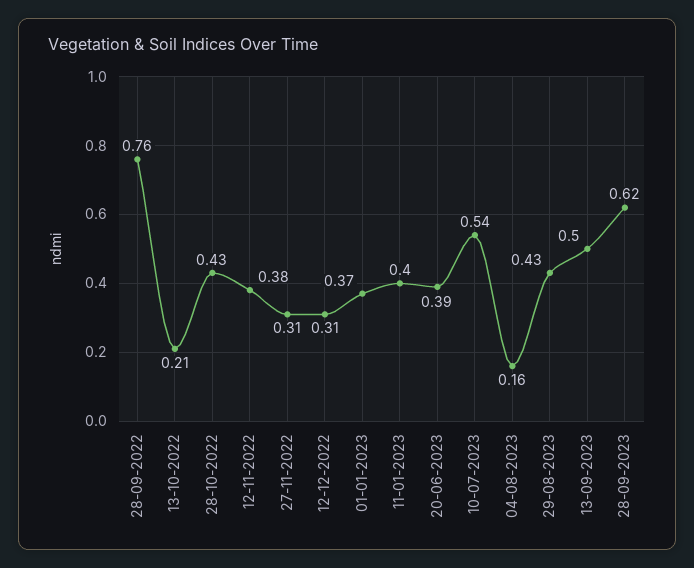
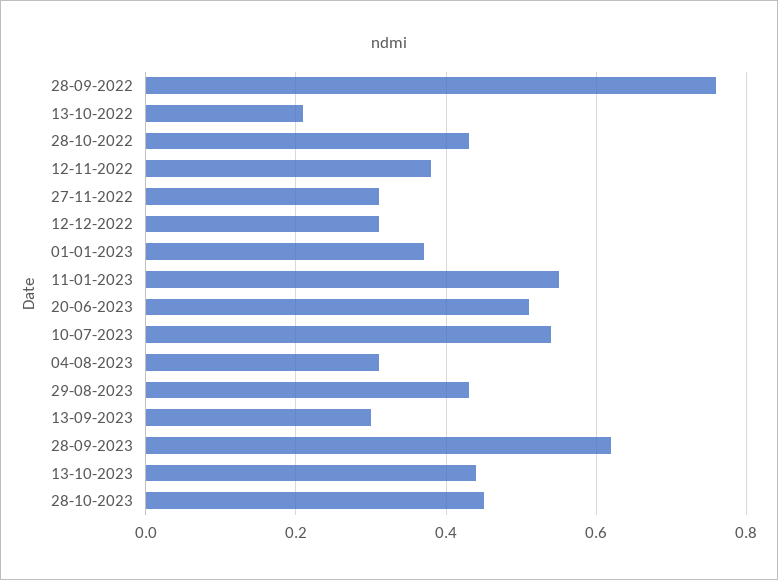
11-01-2023: 0.4 -> 0.55
20-06-2023: 0.39 -> 0.5
04-08-2023: 0.16 -> 0.3
13-09-2023: 0.5 -> 0.3
13-10-2023: none -> 0.45
28-10-2023: none -> 0.45

